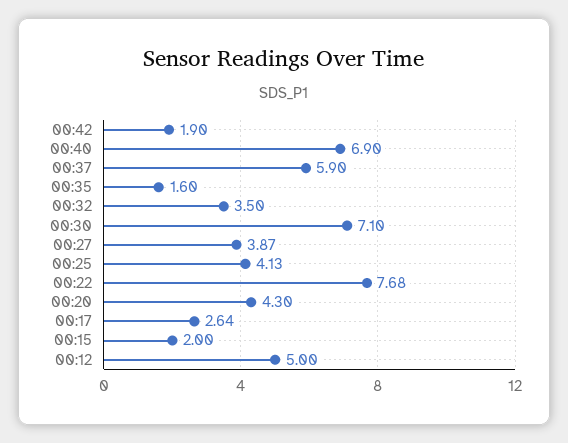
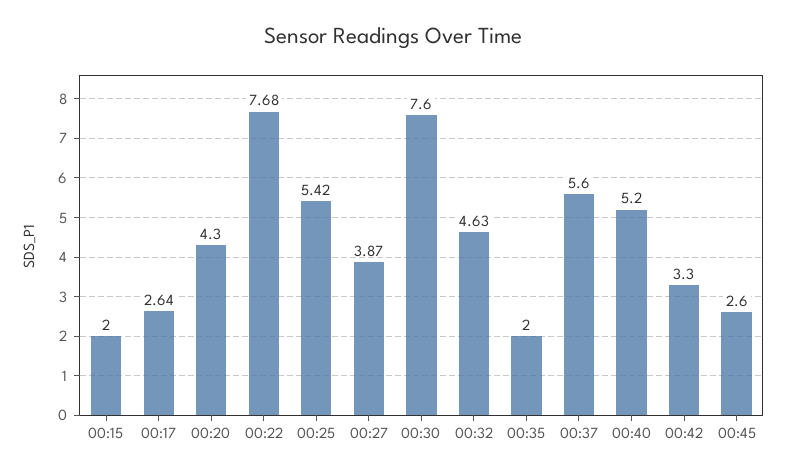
00:42: 1.9 -> 3.3
00:40: 6.9 -> 5.2
00:37: 5.9 -> 5.6
00:35: 1.6 -> 2
00:32: 3.5 -> 4.63
00:30: 7.1 -> 7.6
00:25: 4.13 -> 5.42
00:12: 5 -> none
00:45: none -> 2.6

